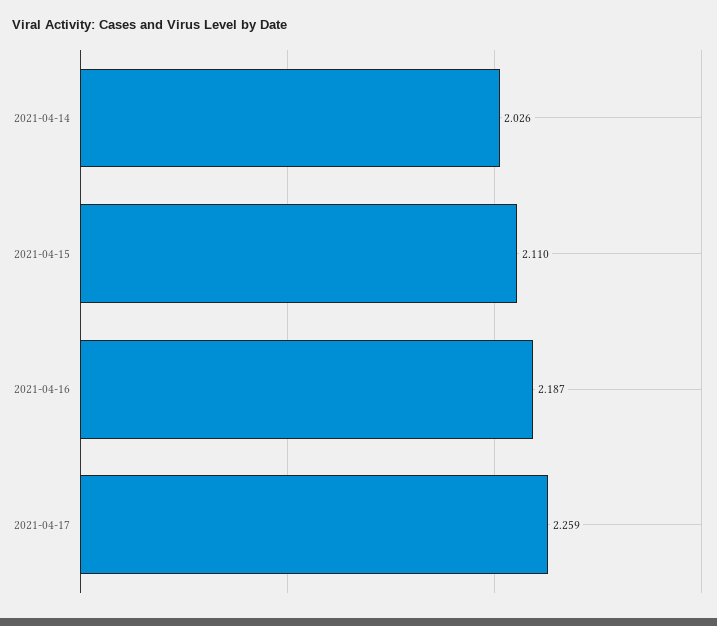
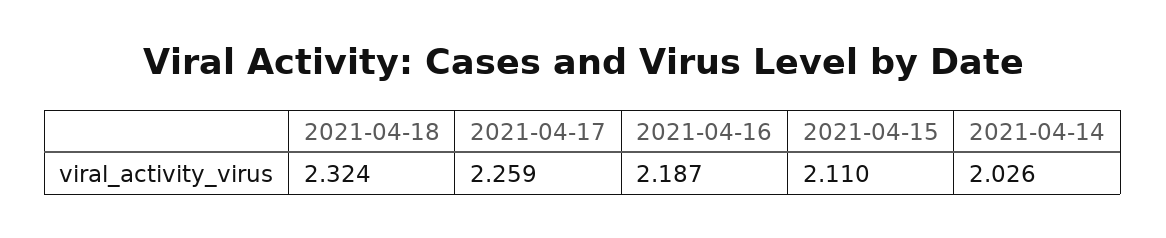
2021-04-18: none -> 2.324

